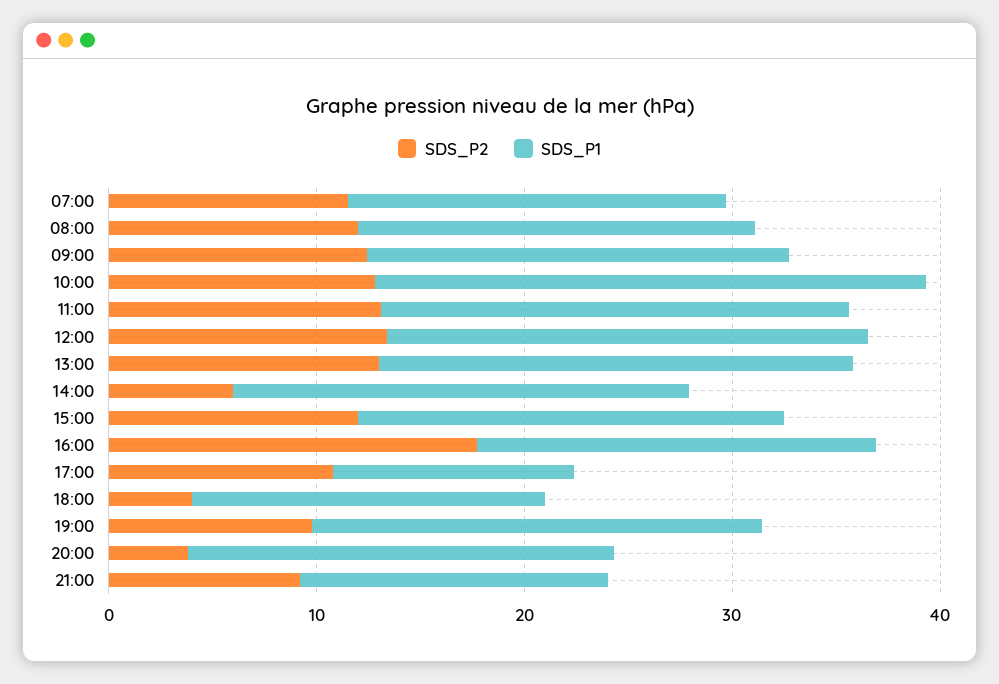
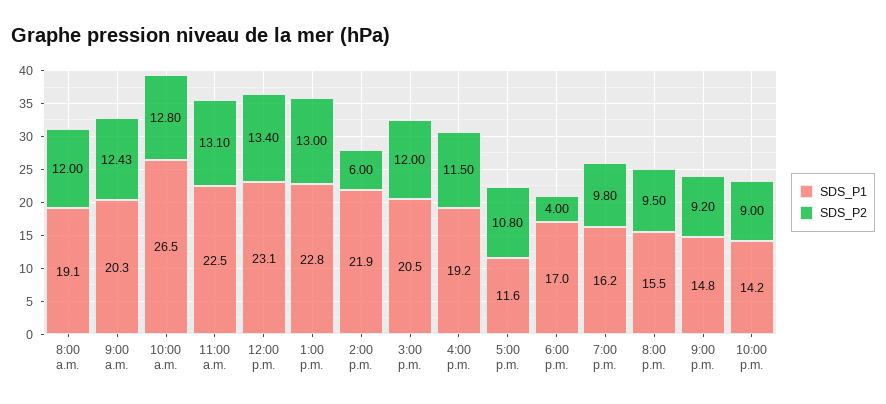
SDS_P2, 07:00: 12 -> none
SDS_P1, 07:00: 18 -> none
SDS_P2, 16:00: 18 -> 11.5
SDS_P1, 19:00: 22 -> 16.2
SDS_P2, 20:00: 4 -> 9.5
SDS_P1, 20:00: 20 -> 15.5
SDS_P1, 10:00 p.m.: none -> 14.2
SDS_P2, 10:00 p.m.: none -> 9

